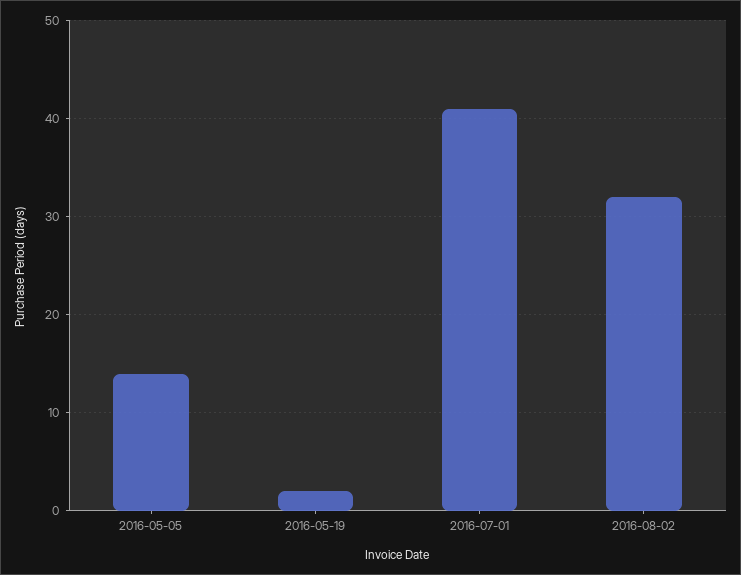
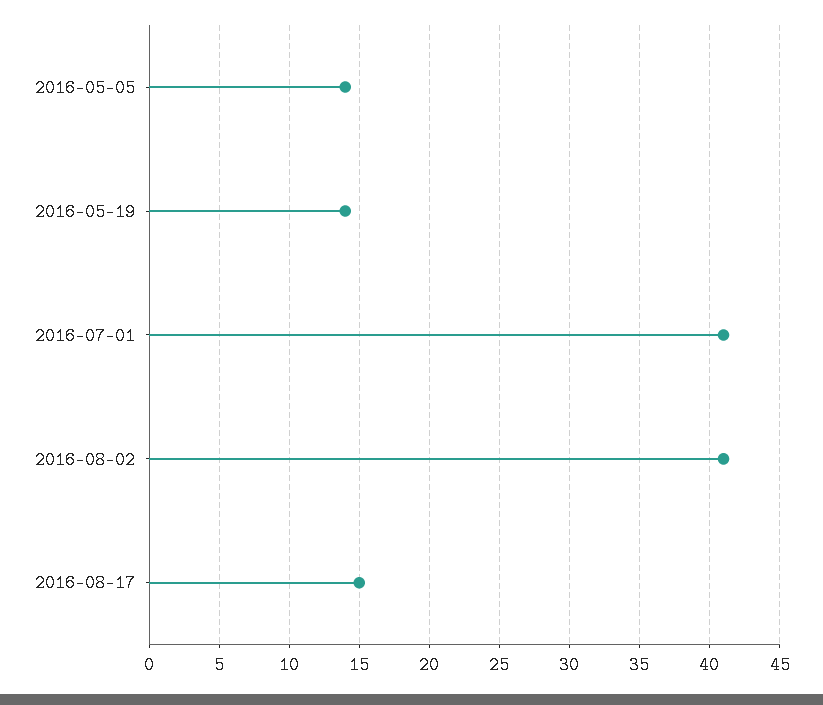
2016-05-19: 2 -> 14
2016-08-02: 32 -> 41
2016-08-17: none -> 15

